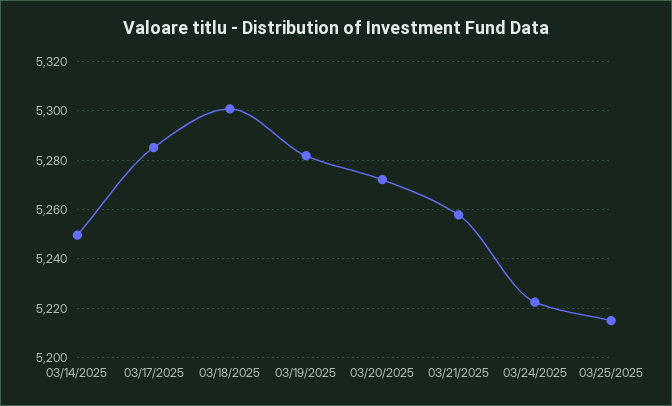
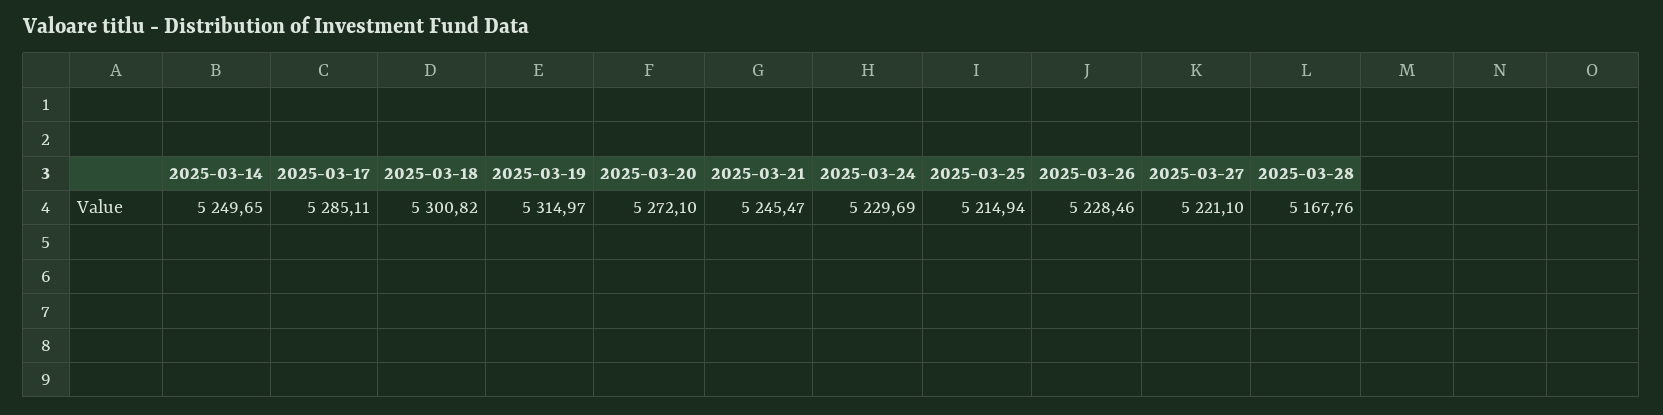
03/19/2025: 5282.5 -> 5314.97
03/21/2025: 5257.5 -> 5245.47
03/24/2025: 5222.5 -> 5229.69
2025-03-26: none -> 5228.46
2025-03-27: none -> 5221.1
2025-03-28: none -> 5167.76

